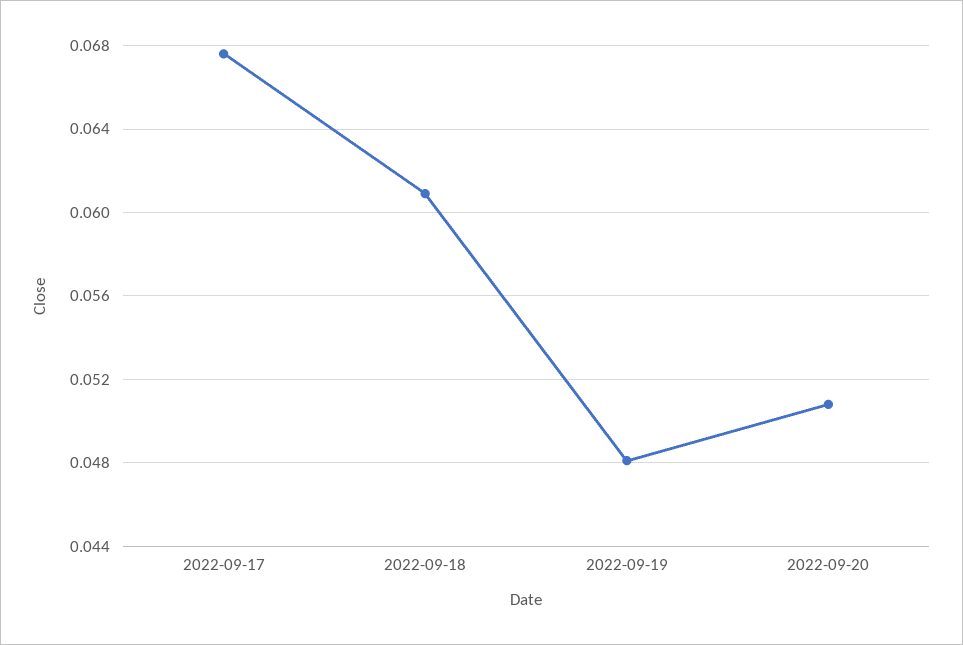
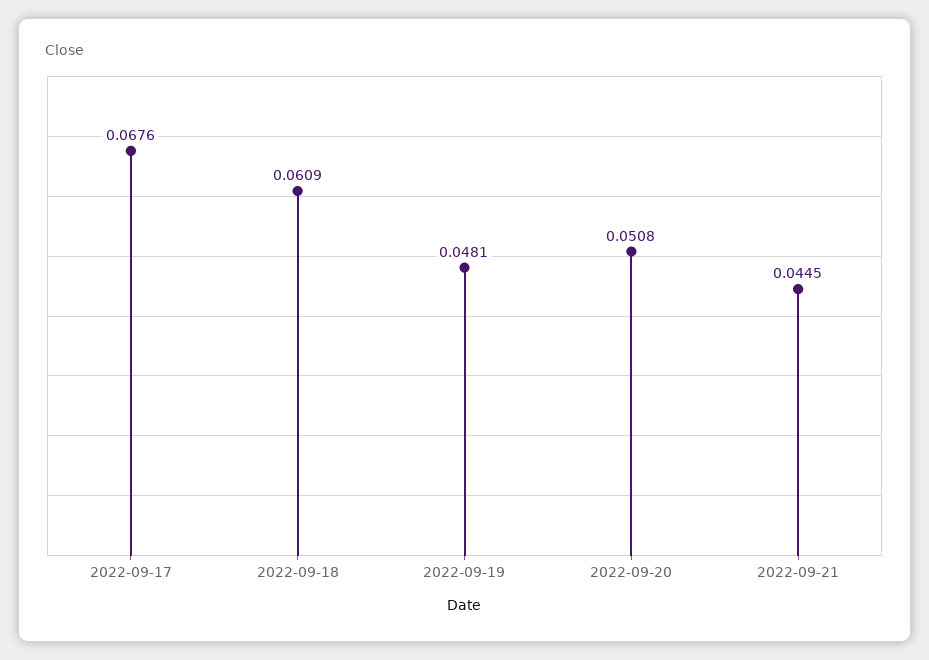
2022-09-21: none -> 0.0445

